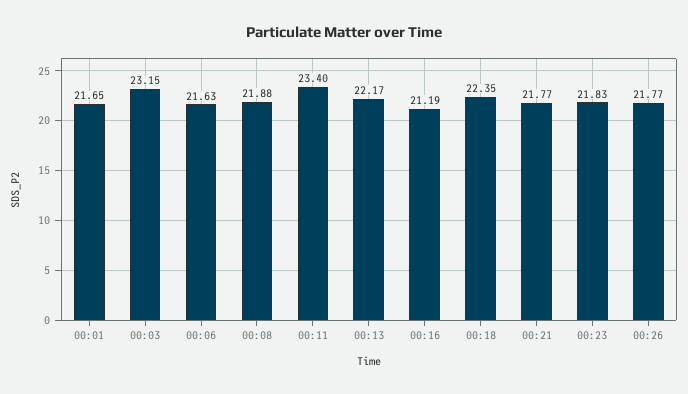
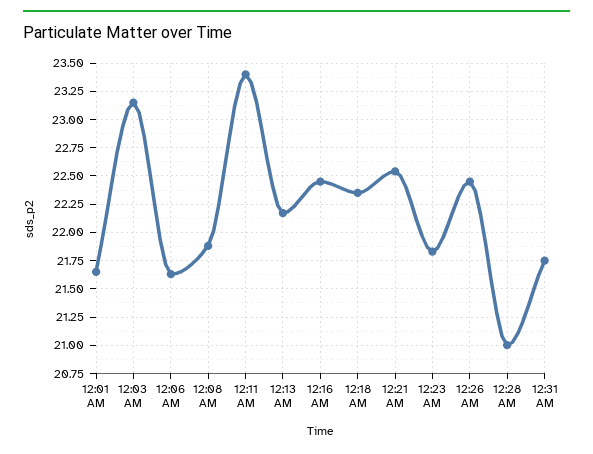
00:16: 21.19 -> 22.5
00:21: 21.77 -> 22.5
00:26: 21.77 -> 22.5
12:28 AM: none -> 21
12:31 AM: none -> 21.75

